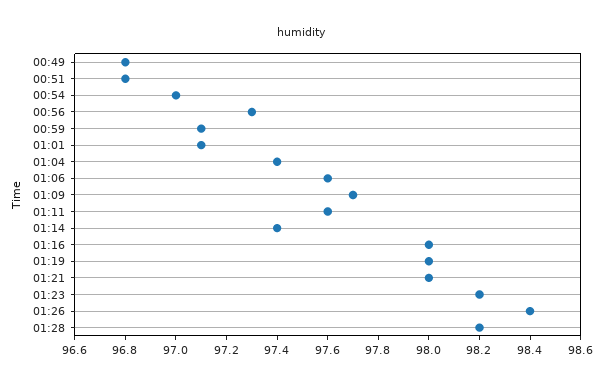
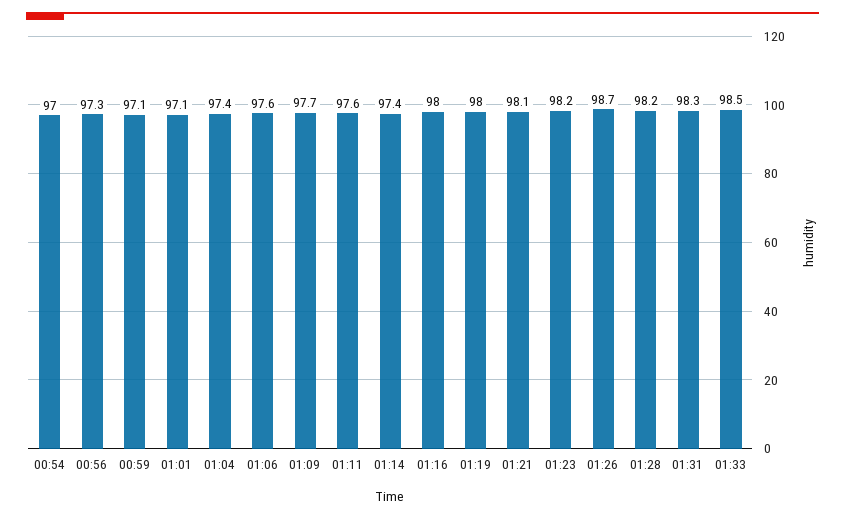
00:49: 96.8 -> none
00:51: 96.8 -> none
01:21: 98 -> 98.1
01:26: 98.4 -> 98.7
01:31: none -> 98.3
01:33: none -> 98.5

